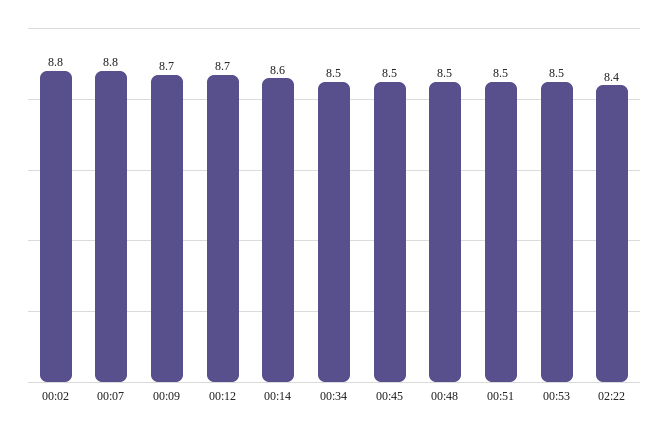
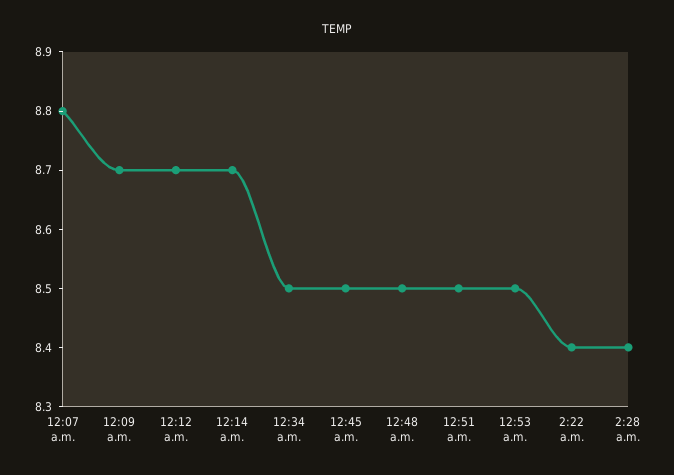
00:02: 8.8 -> none
00:14: 8.6 -> 8.7
2:28 a.m.: none -> 8.4

